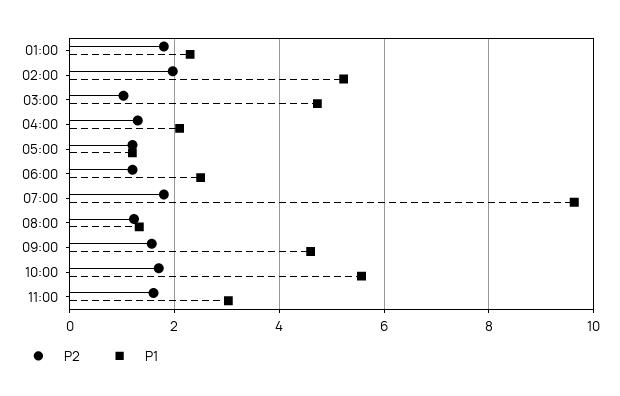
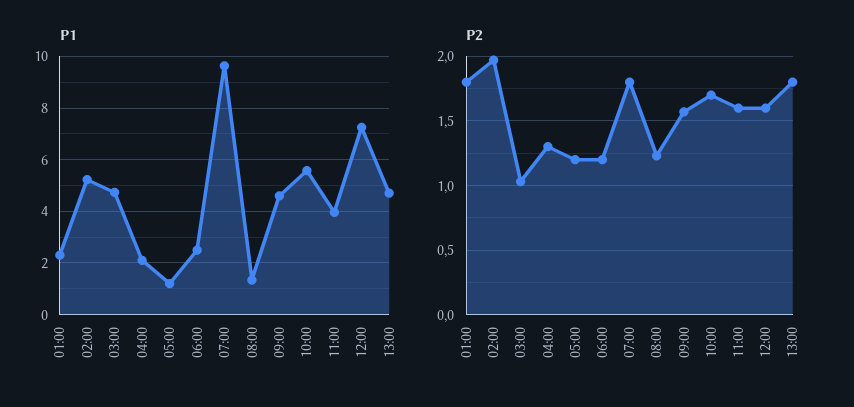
P1, 11:00: 3 -> 4
P1, 12:00: none -> 7.25
P1, 13:00: none -> 4.75
P2, 12:00: none -> 1.6
P2, 13:00: none -> 1.8

